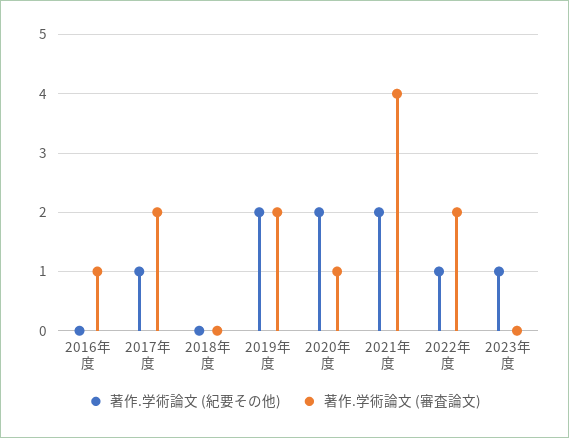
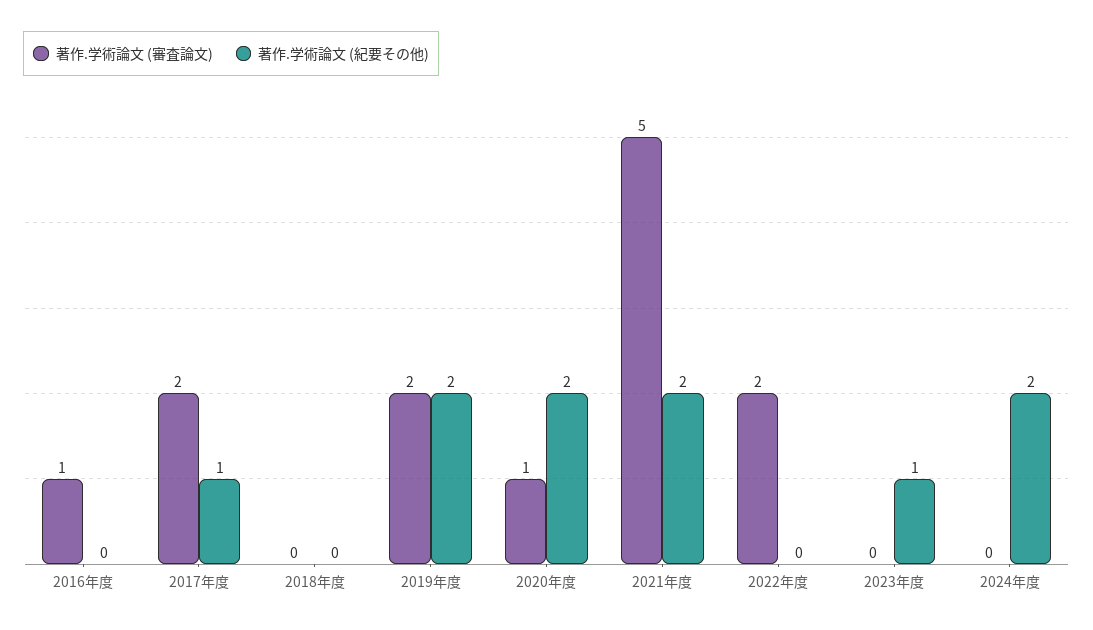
著作.学術論文 (審査論文), 2021年度: 4 -> 5
著作.学術論文 (紀要その他), 2022年度: 1 -> 0
著作.学術論文 (審査論文), 2024年度: none -> 0
著作.学術論文 (紀要その他), 2024年度: none -> 2

